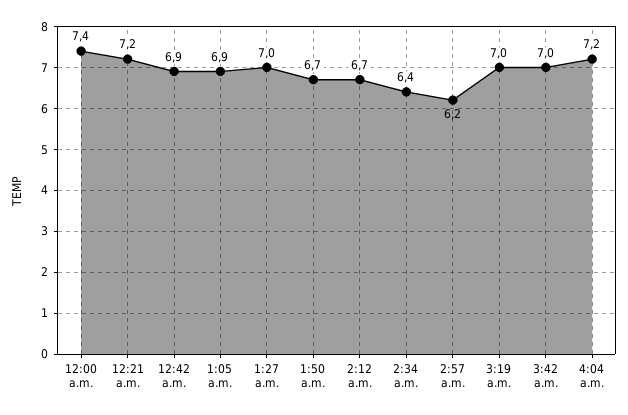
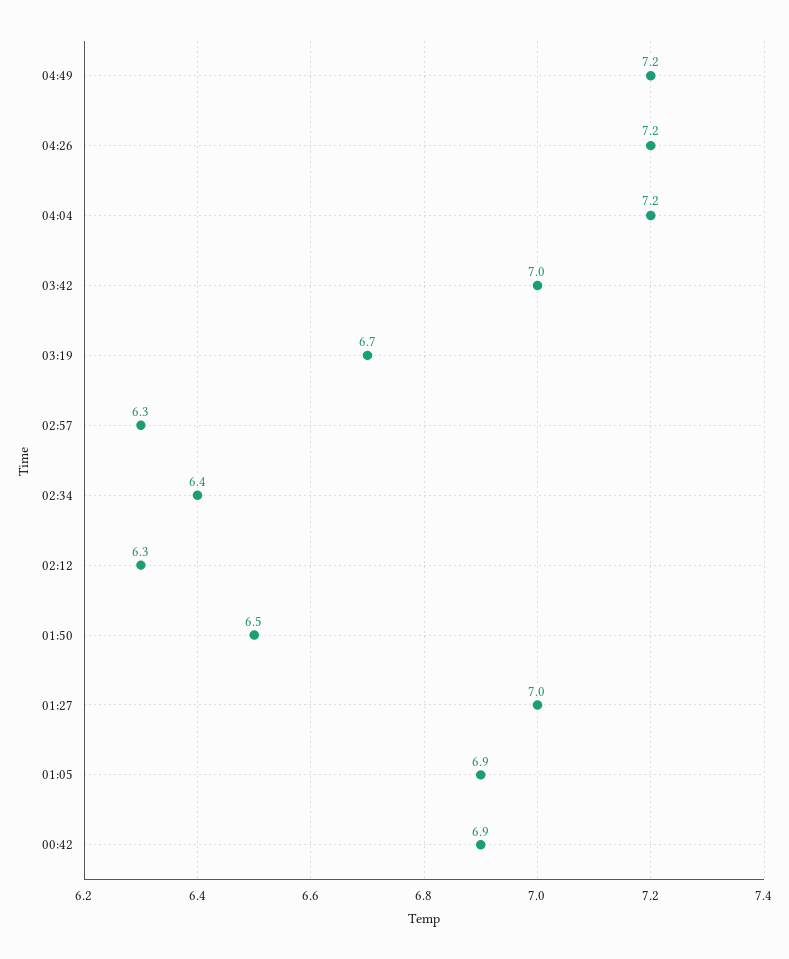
12:00 a.m.: 7.4 -> none
12:21 a.m.: 7.2 -> none
1:50 a.m.: 6.7 -> 6.5
2:12 a.m.: 6.7 -> 6.3
2:57 a.m.: 6.2 -> 6.3
3:19 a.m.: 7 -> 6.7
04:49: none -> 7.2
04:26: none -> 7.2

